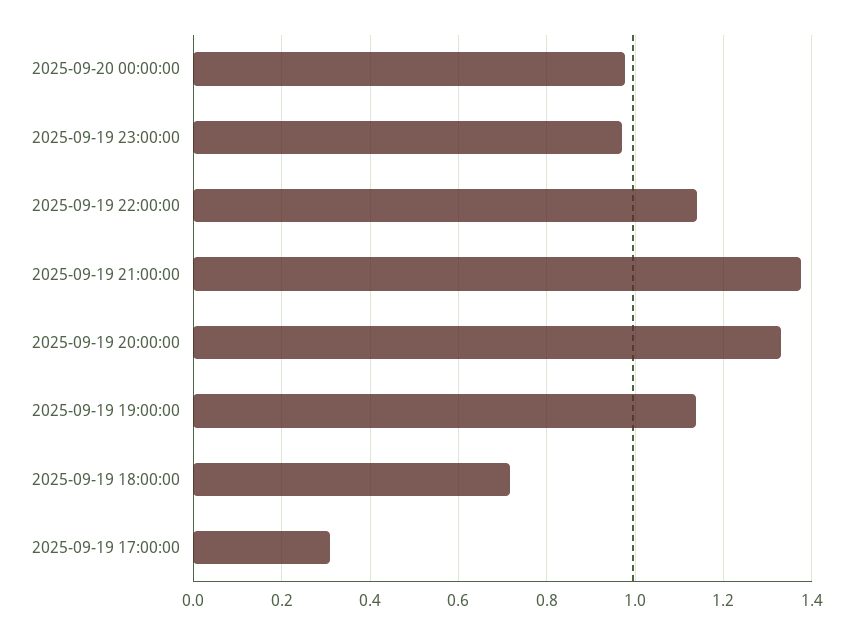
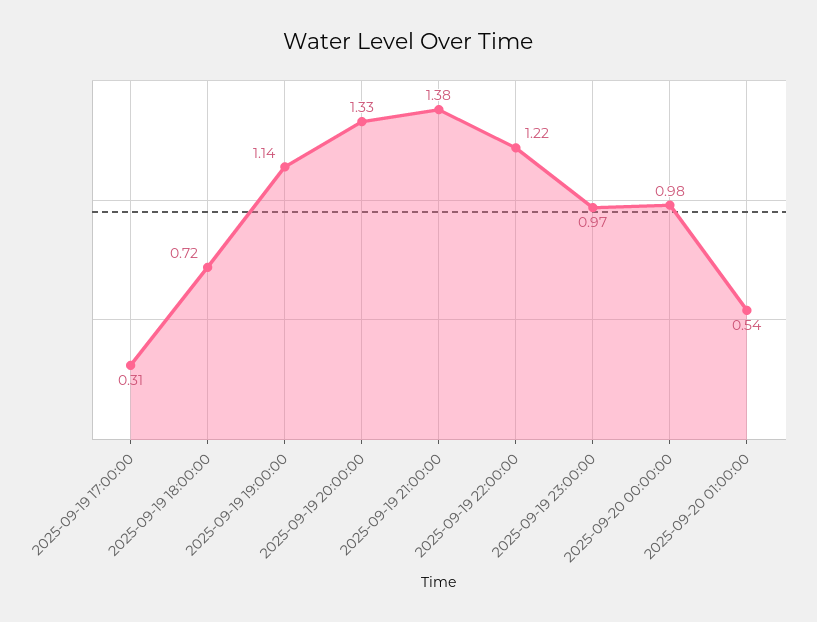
2025-09-19 22:00:00: 1.14 -> 1.22
2025-09-20 01:00:00: none -> 0.54

